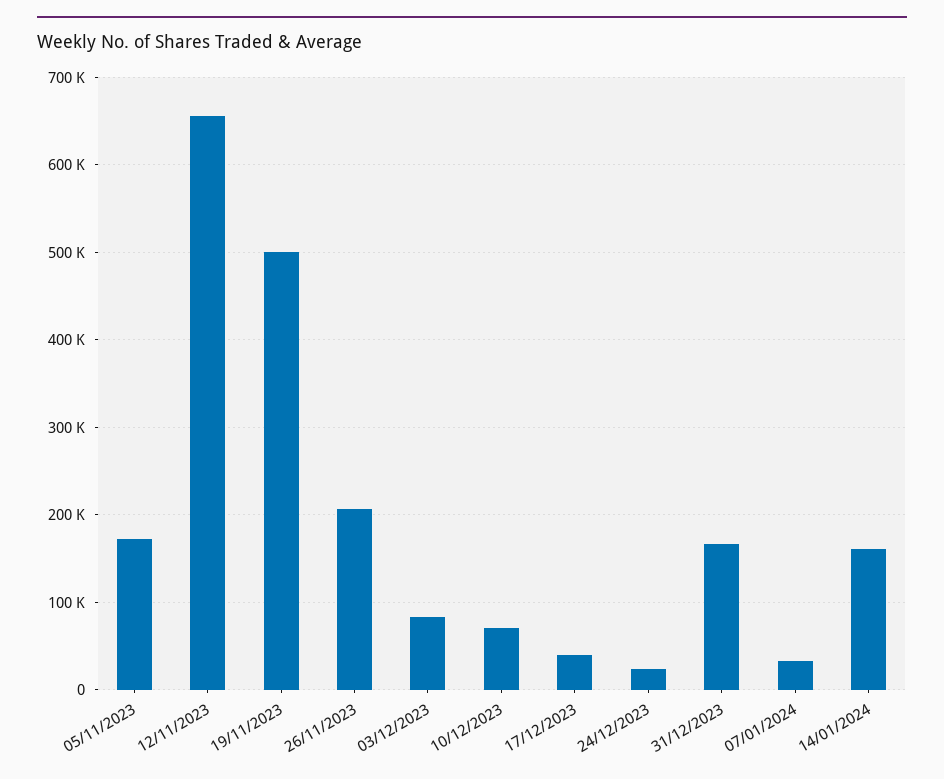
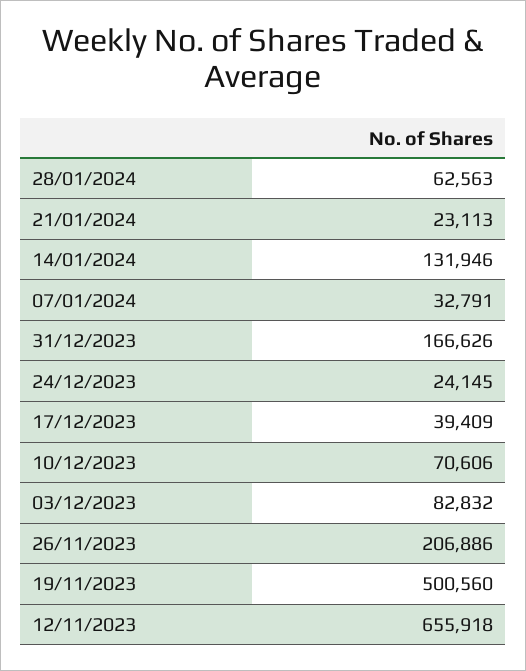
05/11/2023: 170000 -> none
14/01/2024: 160000 -> 131946
28/01/2024: none -> 62563
21/01/2024: none -> 23113

